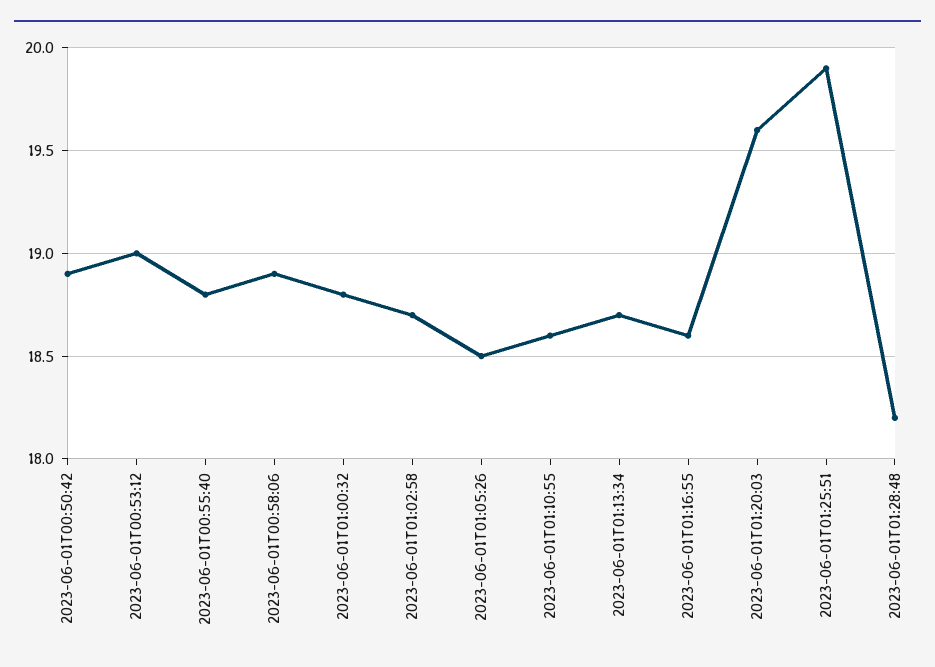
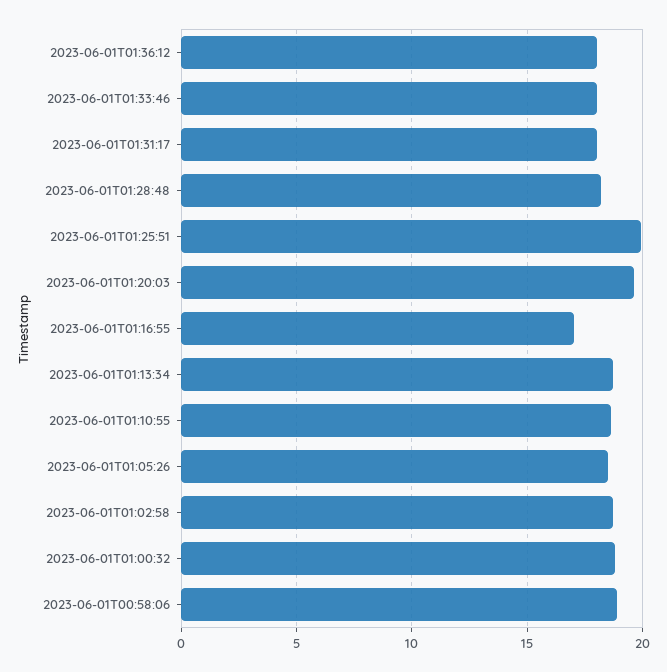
2023-06-01T00:50:42: 18.9 -> none
2023-06-01T00:53:12: 19 -> none
2023-06-01T00:55:40: 18.8 -> none
2023-06-01T01:16:55: 18.6 -> 17
2023-06-01T01:36:12: none -> 18
2023-06-01T01:33:46: none -> 18
2023-06-01T01:31:17: none -> 18

